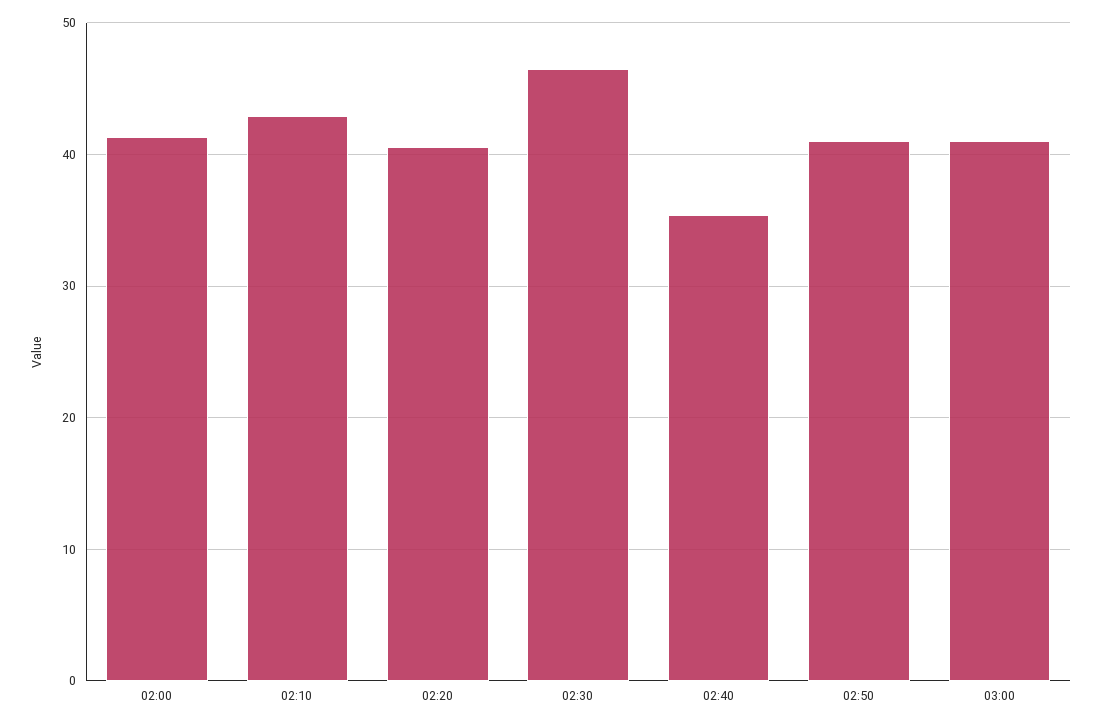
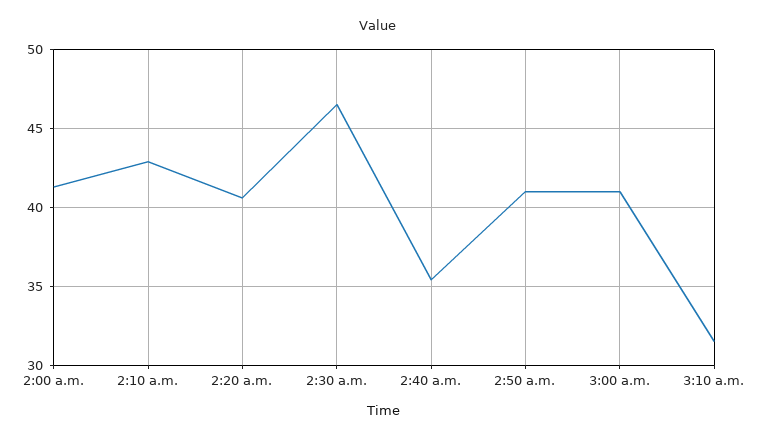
3:10 a.m.: none -> 31.5

